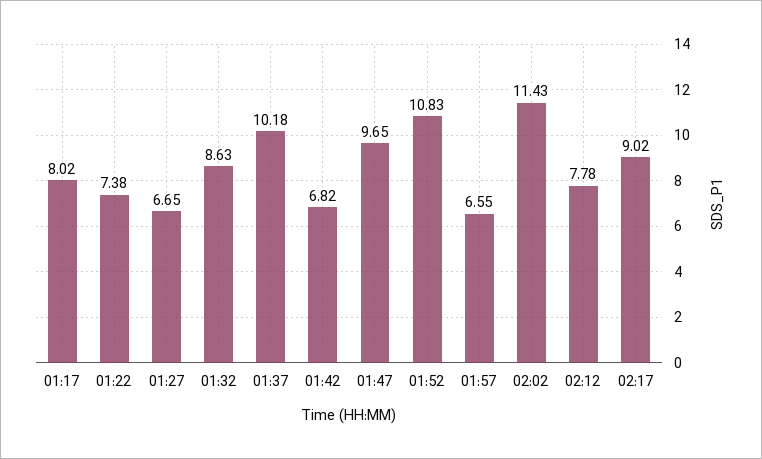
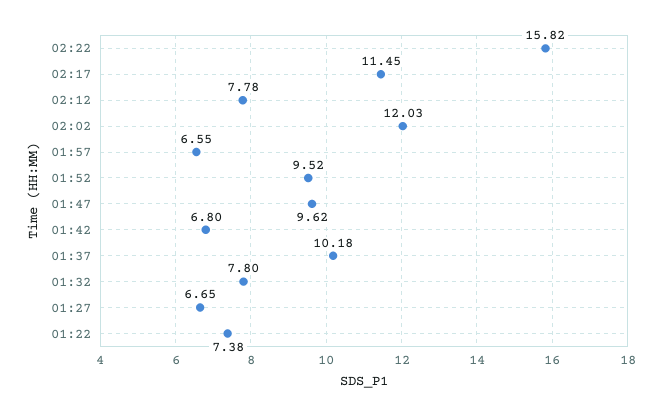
01:17: 8.02 -> none
01:32: 8.63 -> 7.8
01:42: 6.82 -> 6.8
01:47: 9.65 -> 9.62
01:52: 10.83 -> 9.52
02:02: 11.43 -> 12.03
02:17: 9.02 -> 11.45
02:22: none -> 15.82

